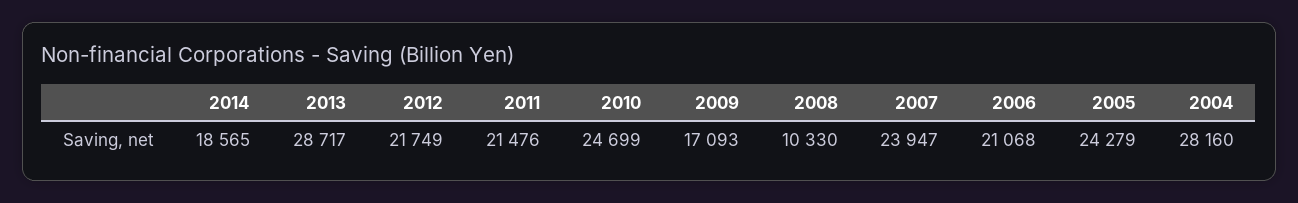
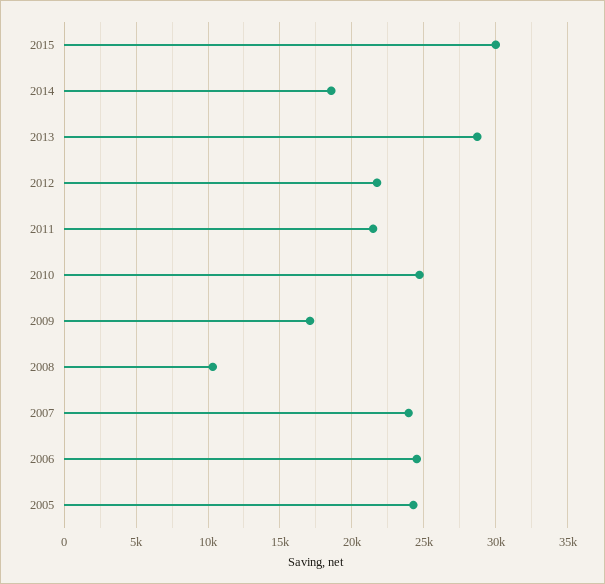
2006: 21068 -> 24500
2004: 28160 -> none
2015: none -> 30000

